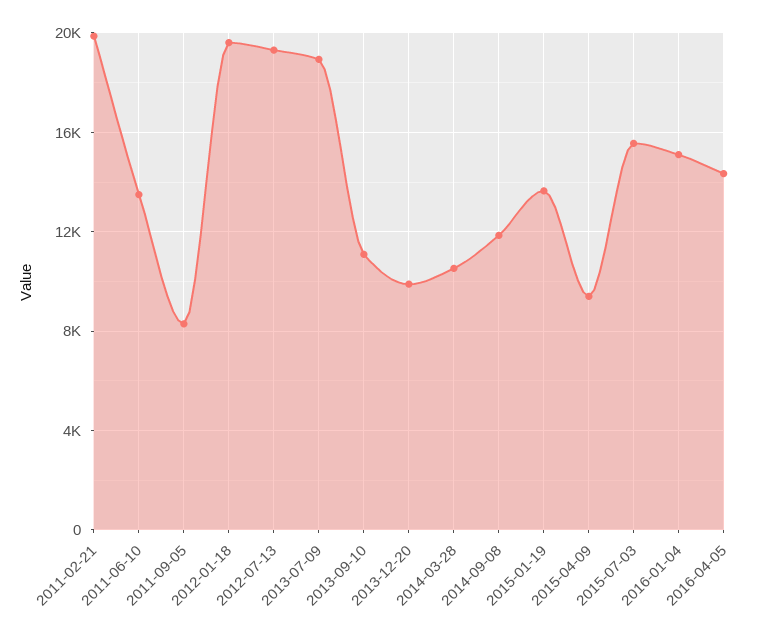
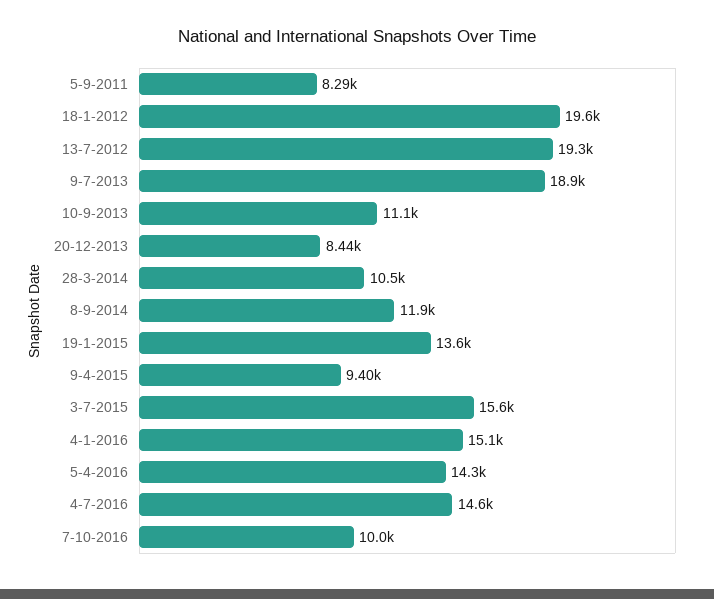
2011-02-21: 20000 -> none
2011-06-10: 13500 -> none
2013-12-20: 10000 -> 8440
4-7-2016: none -> 14600
7-10-2016: none -> 10000

